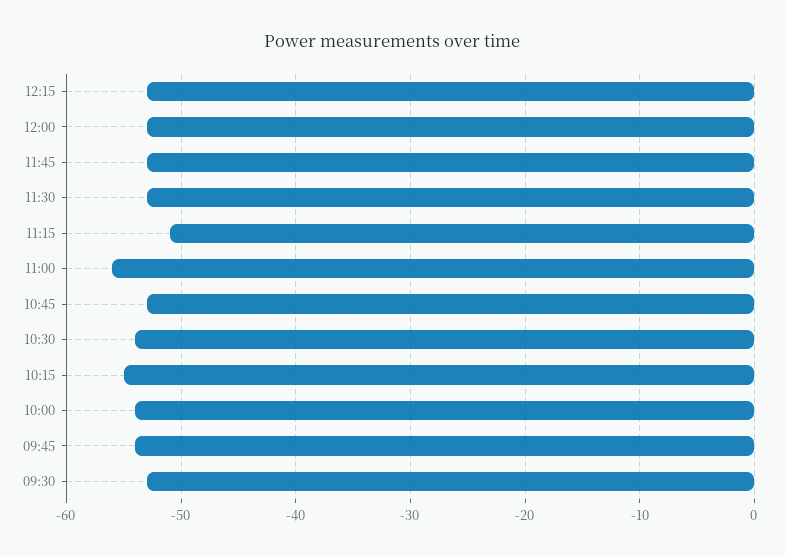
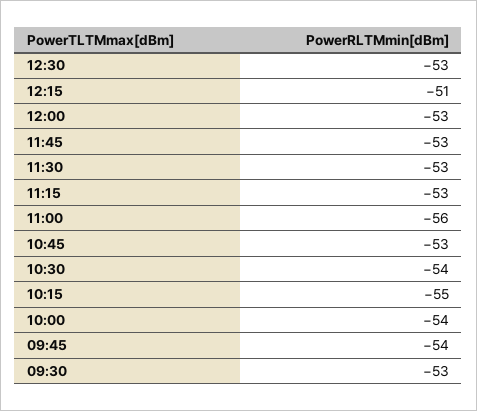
12:15: -53 -> -51
11:15: -51 -> -53
12:30: none -> -53

